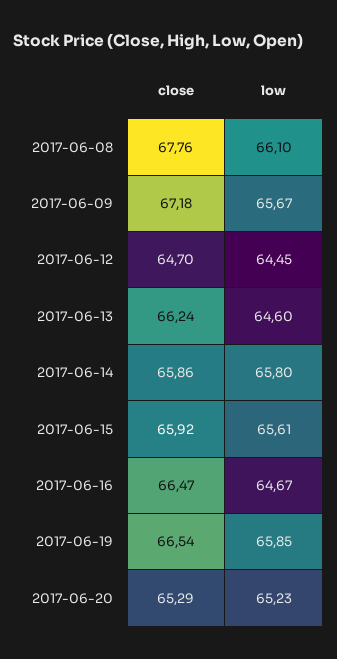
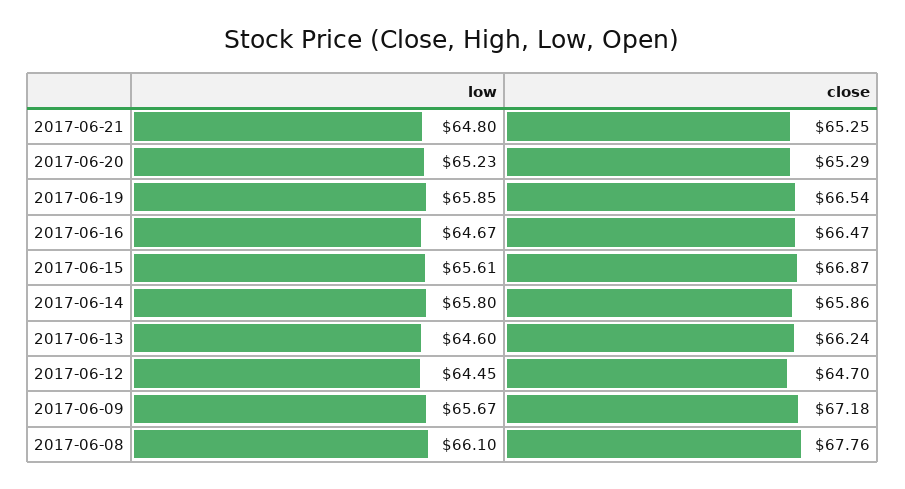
close, 2017-06-15: 65.92 -> 66.87
low, 2017-06-21: none -> 64.8
close, 2017-06-21: none -> 65.25

